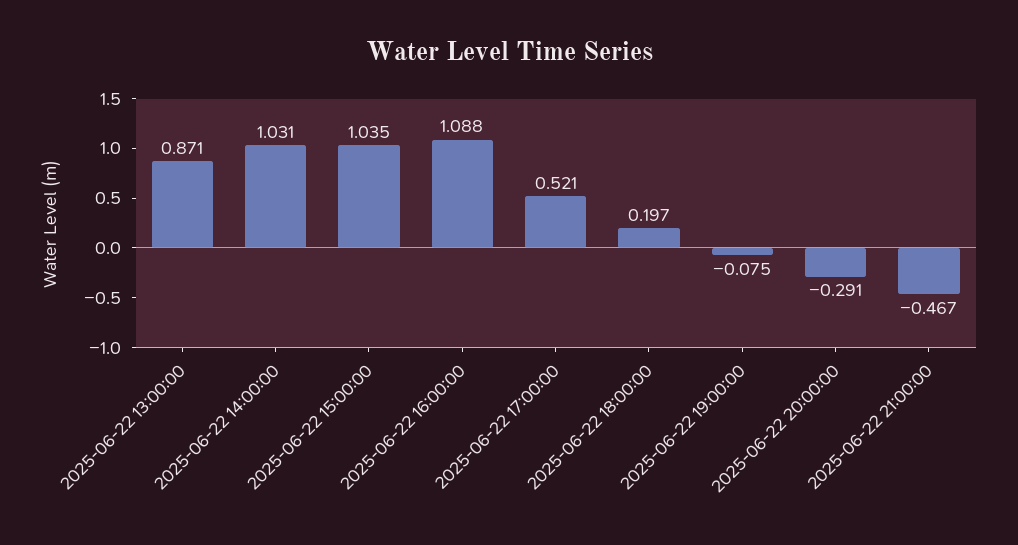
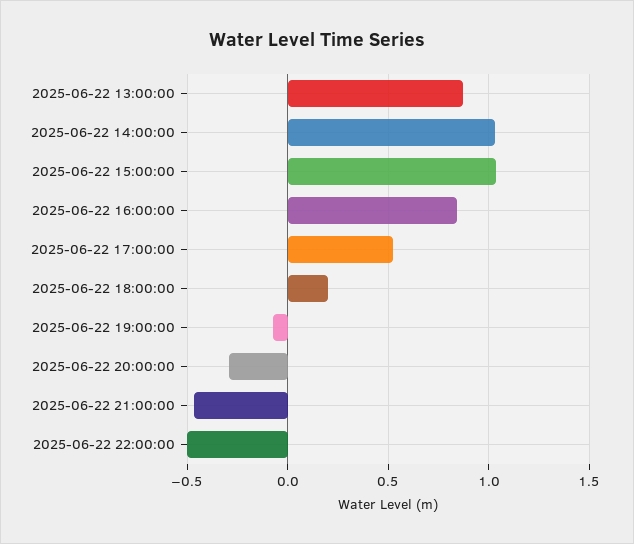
2025-06-22 16:00:00: 1.088 -> 0.85
2025-06-22 22:00:00: none -> -0.5

